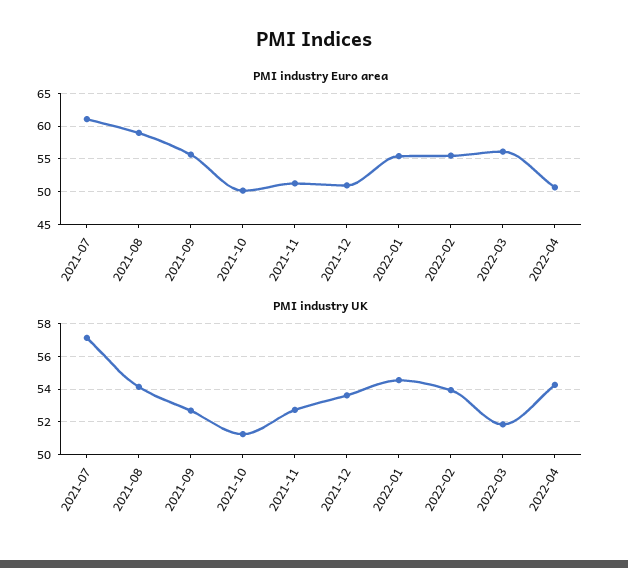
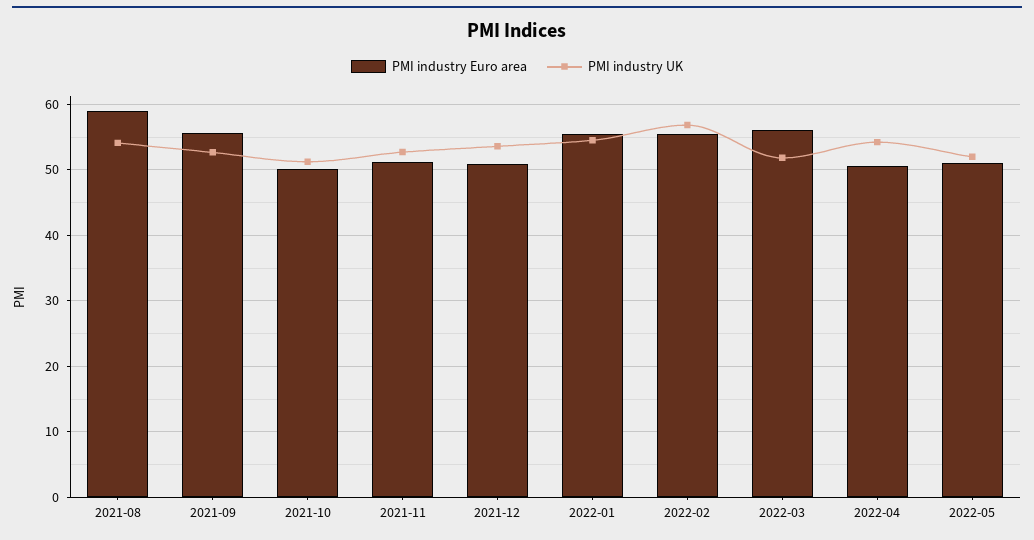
PMI industry Euro area, 2021-07: 61 -> none
PMI industry UK, 2021-07: 57 -> none
PMI industry UK, 2022-02: 54 -> 57
PMI industry Euro area, 2022-05: none -> 51
PMI industry UK, 2022-05: none -> 52

